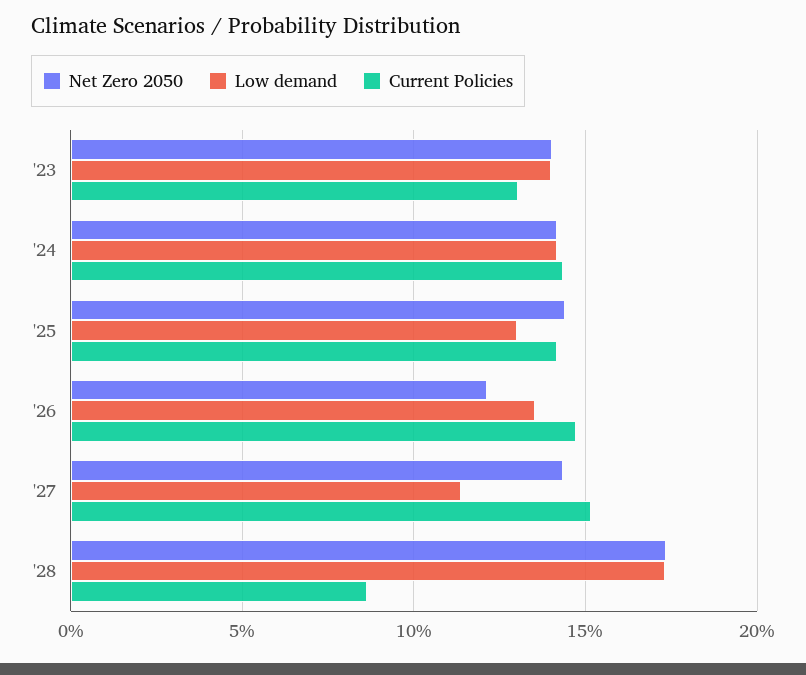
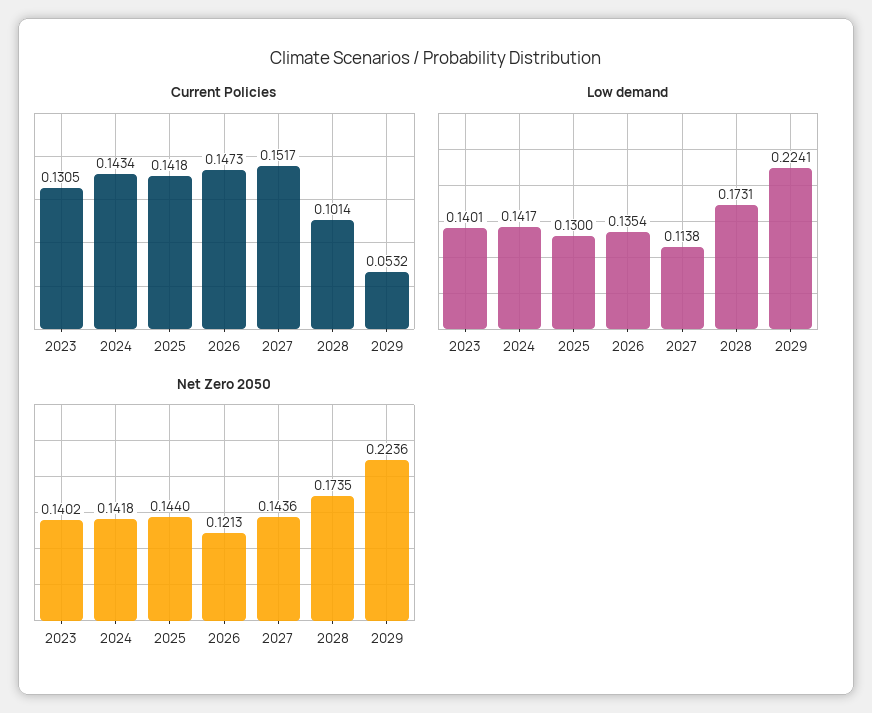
Current Policies, '28: 0.085 -> 0.1014
Current Policies, 2029: none -> 0.0532
Low demand, 2029: none -> 0.2241
Net Zero 2050, 2029: none -> 0.2236

